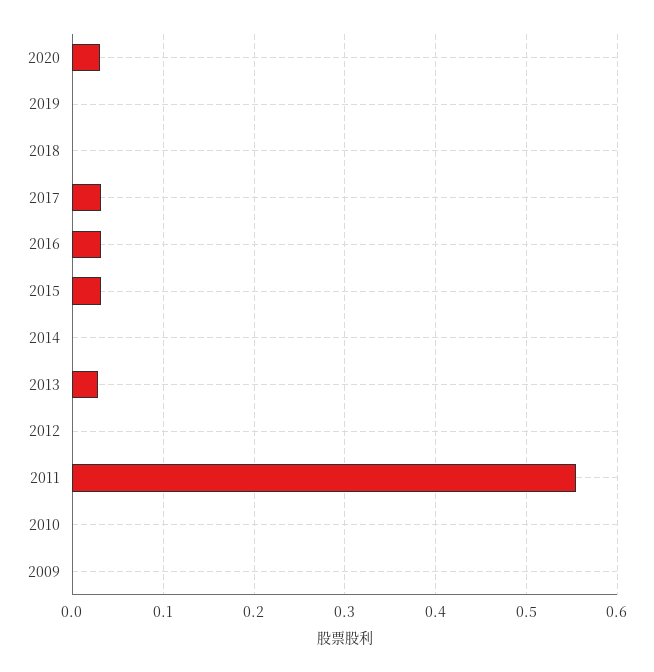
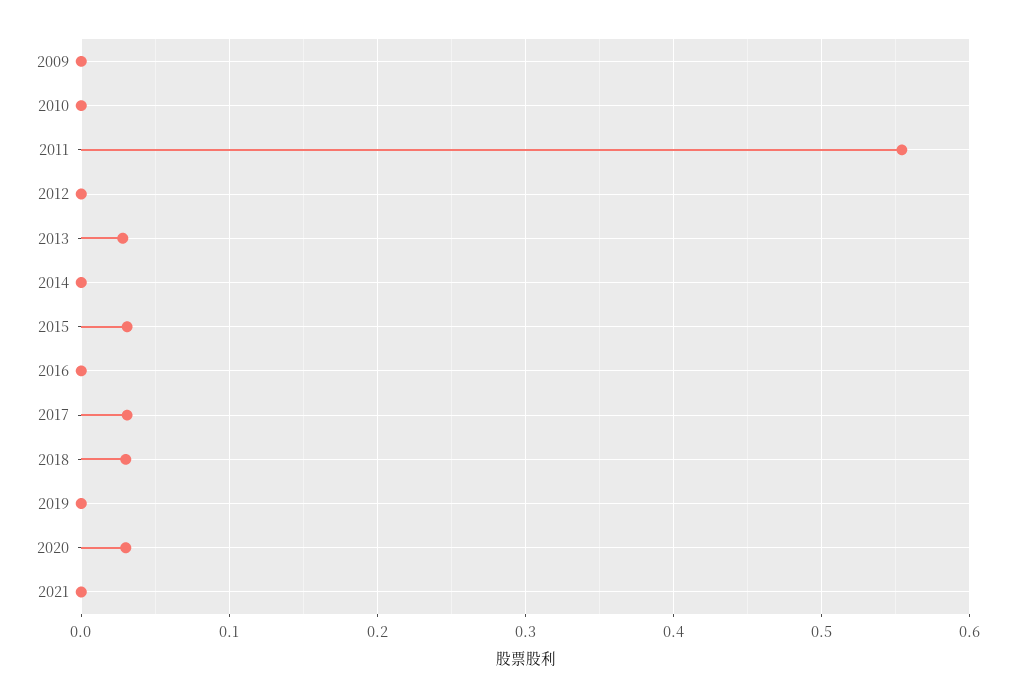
2018: 0 -> 0.03
2016: 0.03 -> 0
2021: none -> 0

